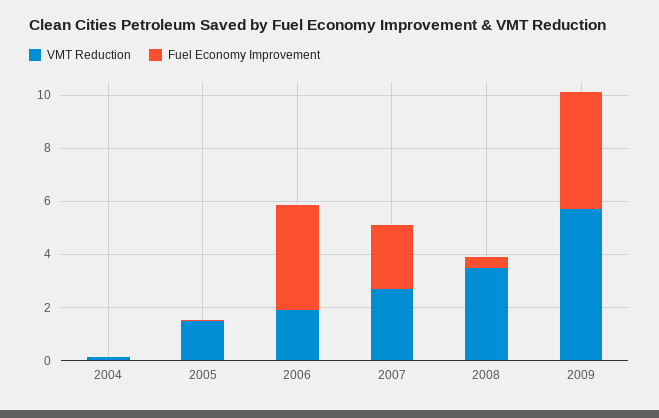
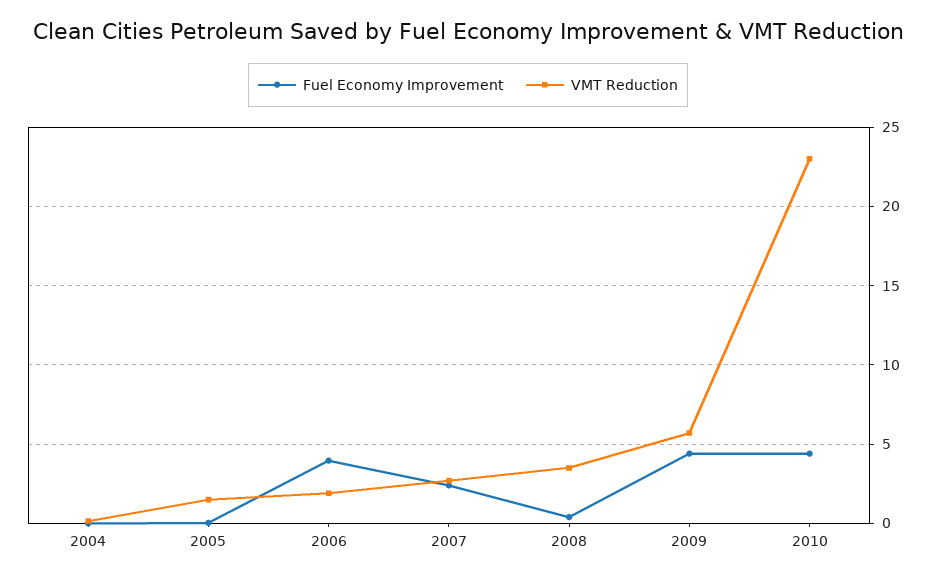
Fuel Economy Improvement, 2010: none -> 4.5
VMT Reduction, 2010: none -> 23

